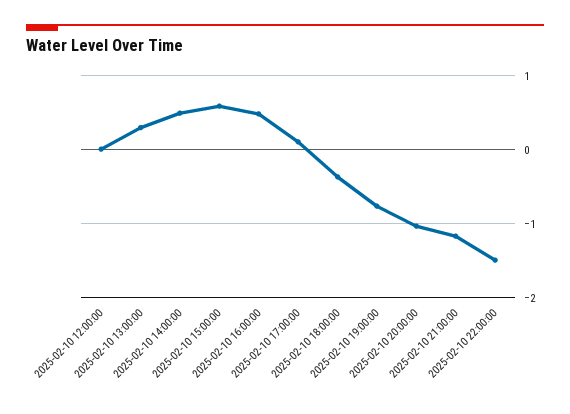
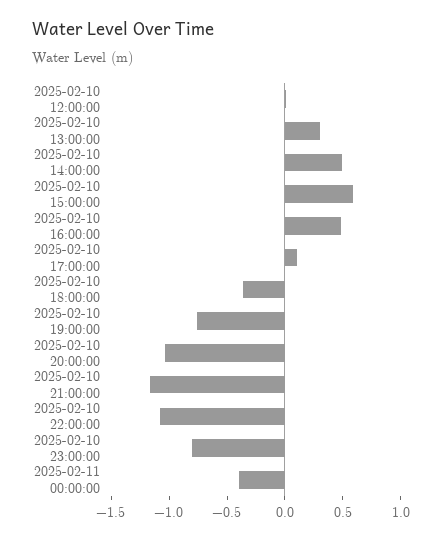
2025-02-10 22:00:00: -1.5 -> -1.1
2025-02-10 23:00:00: none -> -0.8
2025-02-11 00:00:00: none -> -0.4

